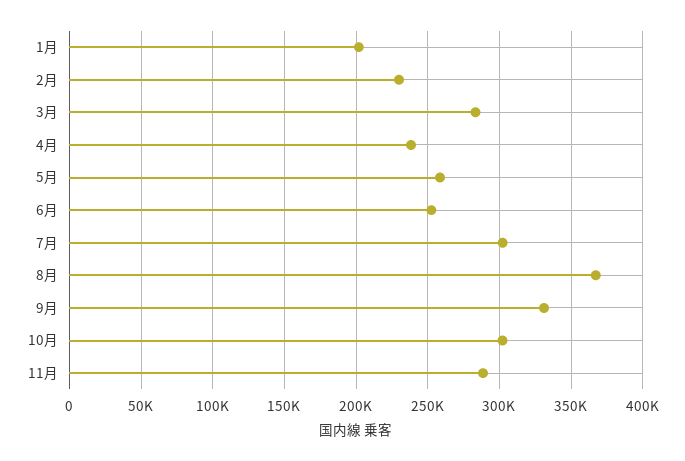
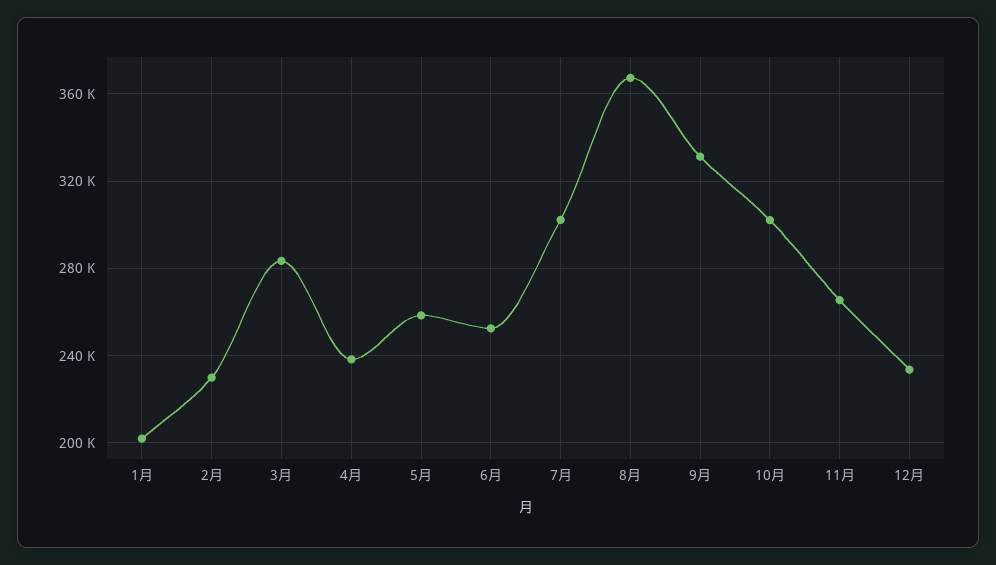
11月: 290000 -> 265000
12月: none -> 235000

